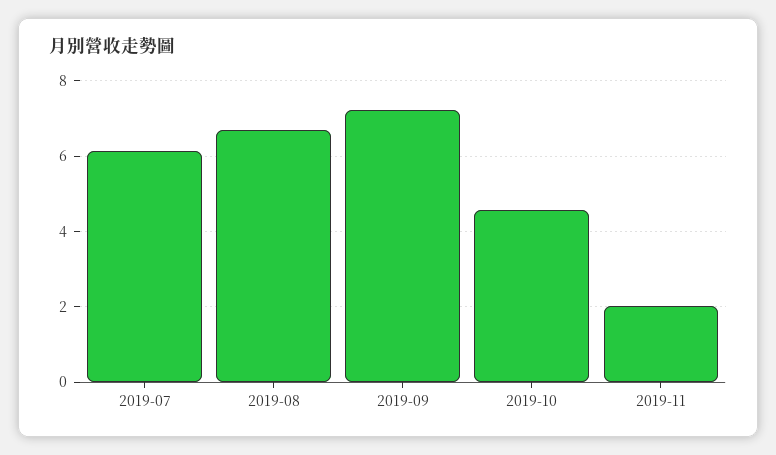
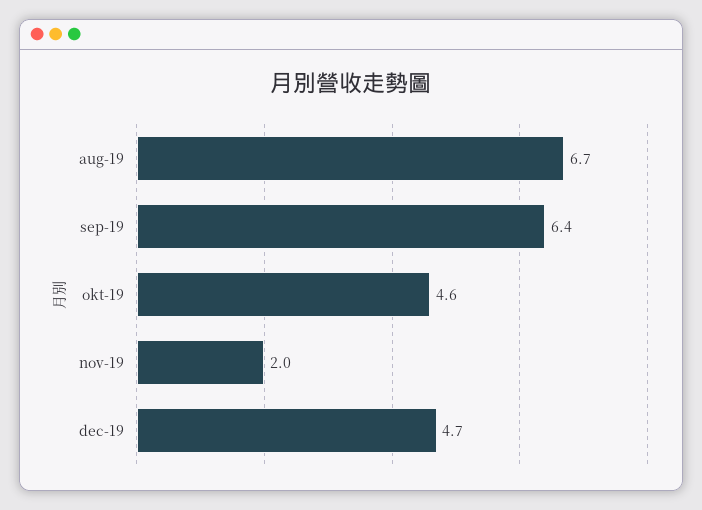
2019-07: 6.2 -> none
2019-09: 7.2 -> 6.4
dec-19: none -> 4.7

